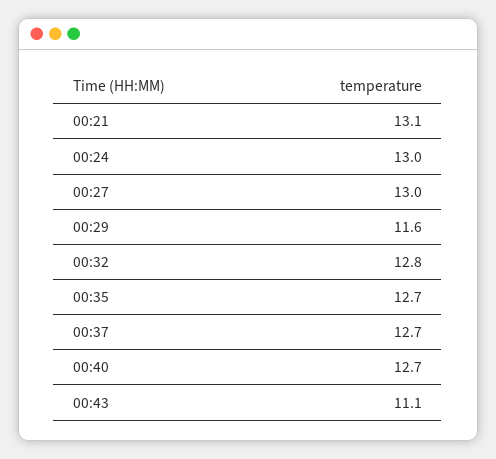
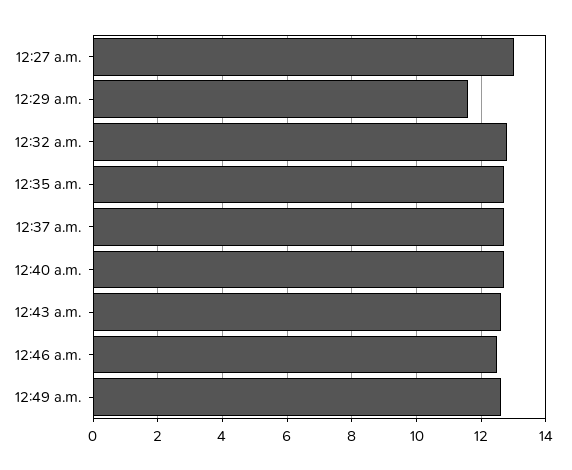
00:21: 13.1 -> none
00:24: 13 -> none
00:43: 11.1 -> 12.5
12:46 a.m.: none -> 12.5
12:49 a.m.: none -> 12.5

